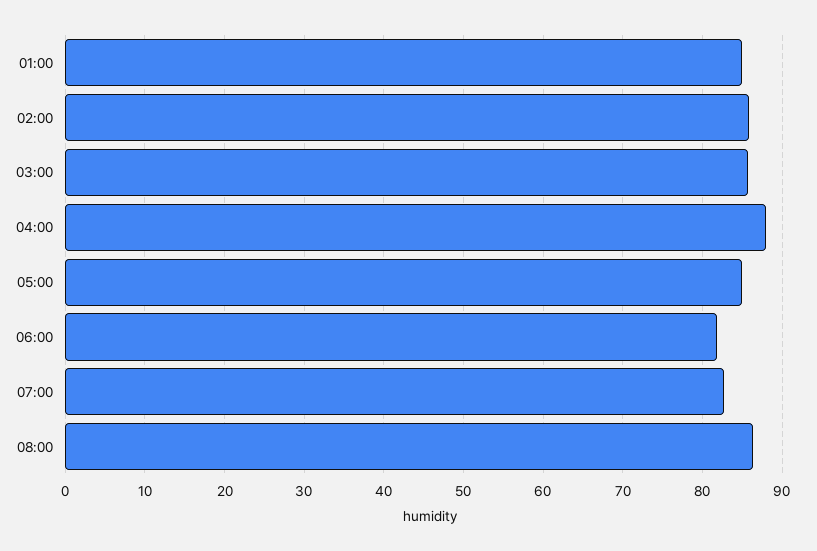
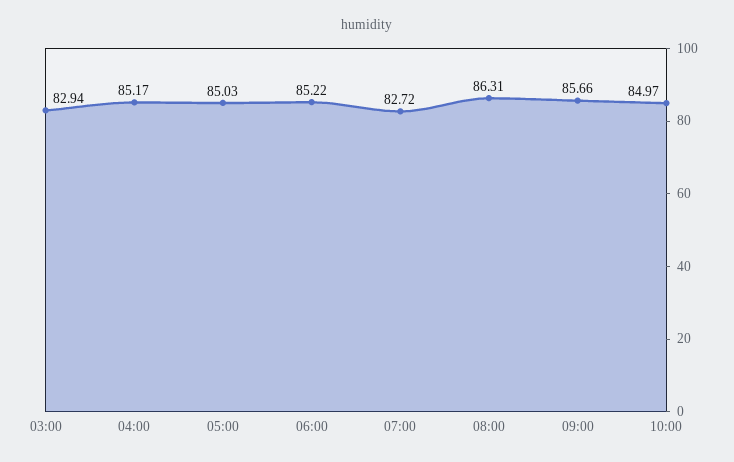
01:00: 85 -> none
02:00: 86 -> none
03:00: 86 -> 82.94
04:00: 88 -> 85.17
06:00: 82 -> 85.22
09:00: none -> 85.66
10:00: none -> 84.97

